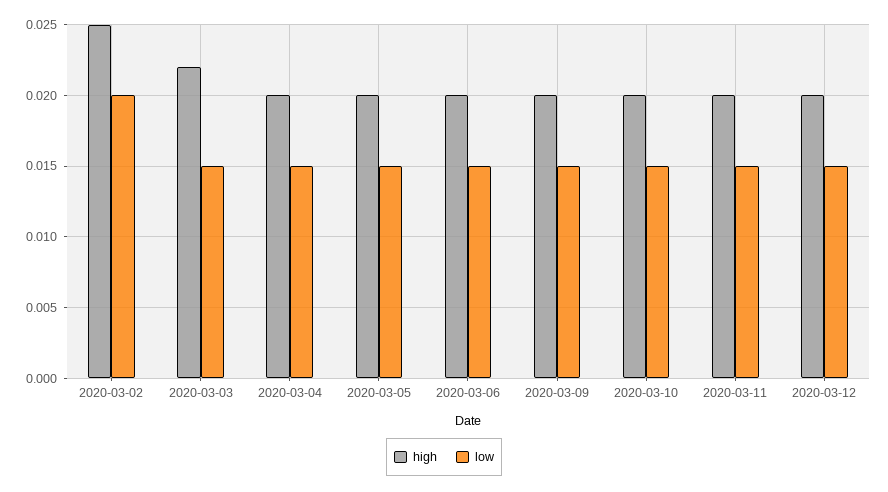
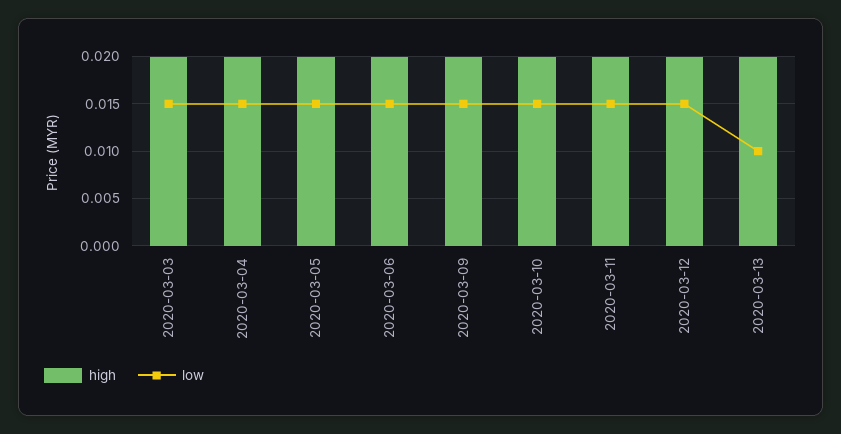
high, 2020-03-02: 0.025 -> none
low, 2020-03-02: 0.02 -> none
high, 2020-03-03: 0.022 -> 0.02
high, 2020-03-13: none -> 0.02
low, 2020-03-13: none -> 0.01

